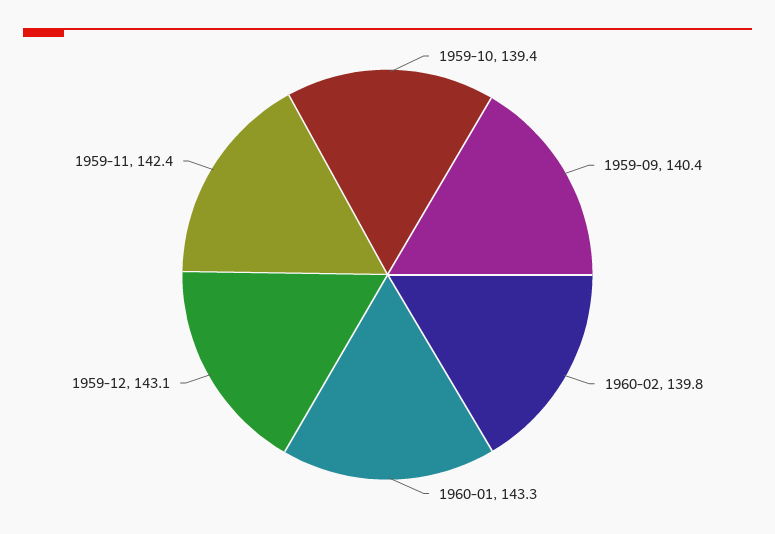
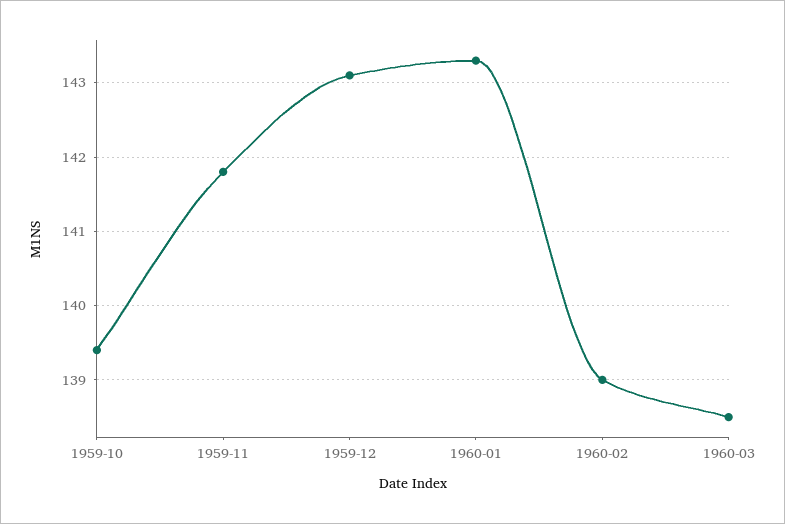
1959-09: 140.4 -> none
1960-02: 139.8 -> 139
1959-11: 142.4 -> 141.8
1960-03: none -> 138.5

